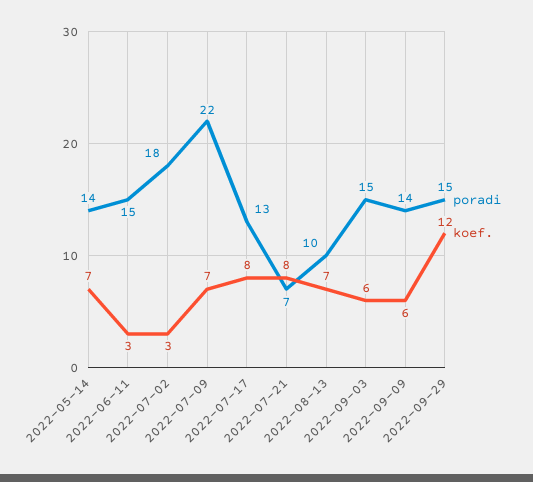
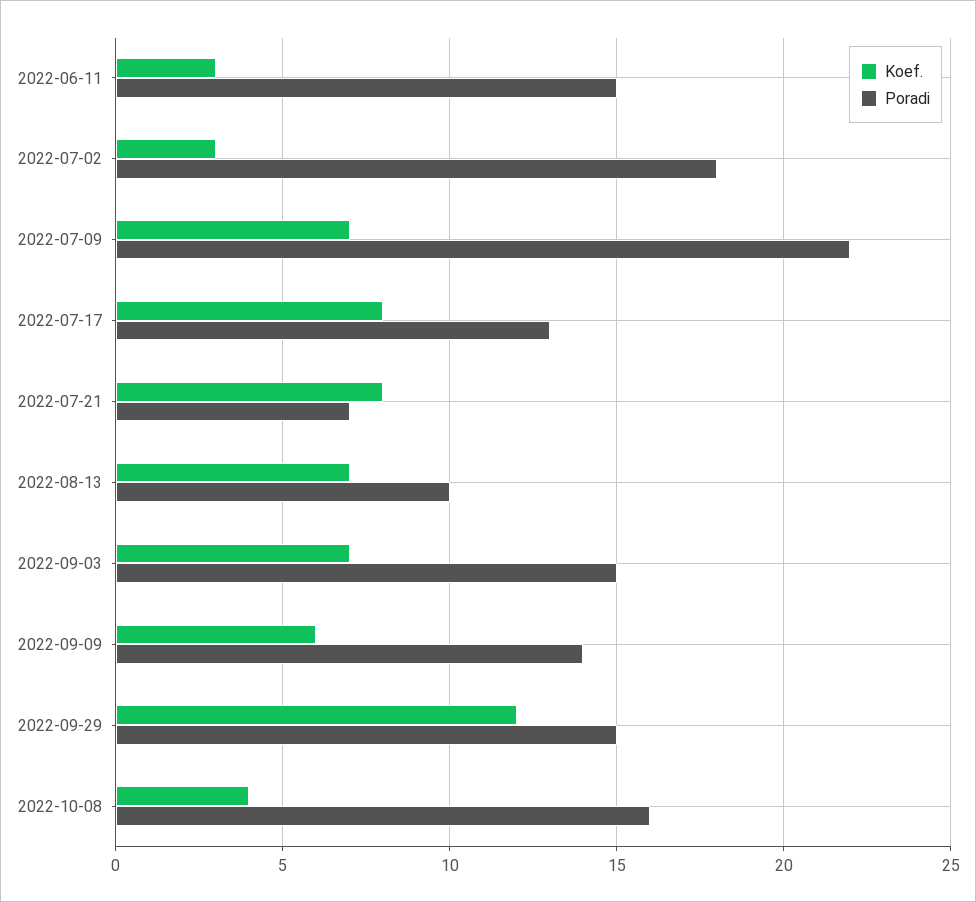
poradi, 2022-05-14: 14 -> none
koef., 2022-05-14: 7 -> none
koef., 2022-09-03: 6 -> 7
koef., 2022-10-08: none -> 4
poradi, 2022-10-08: none -> 16

